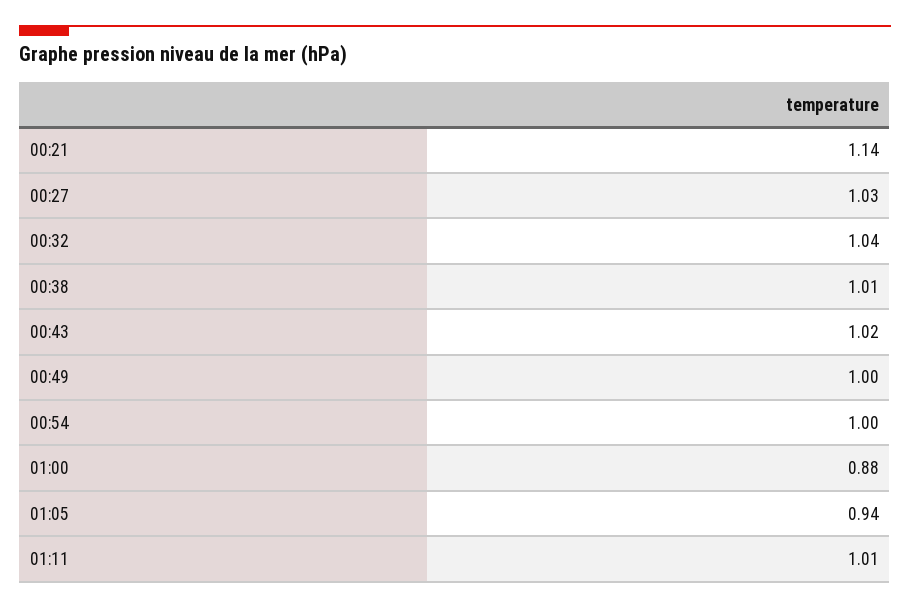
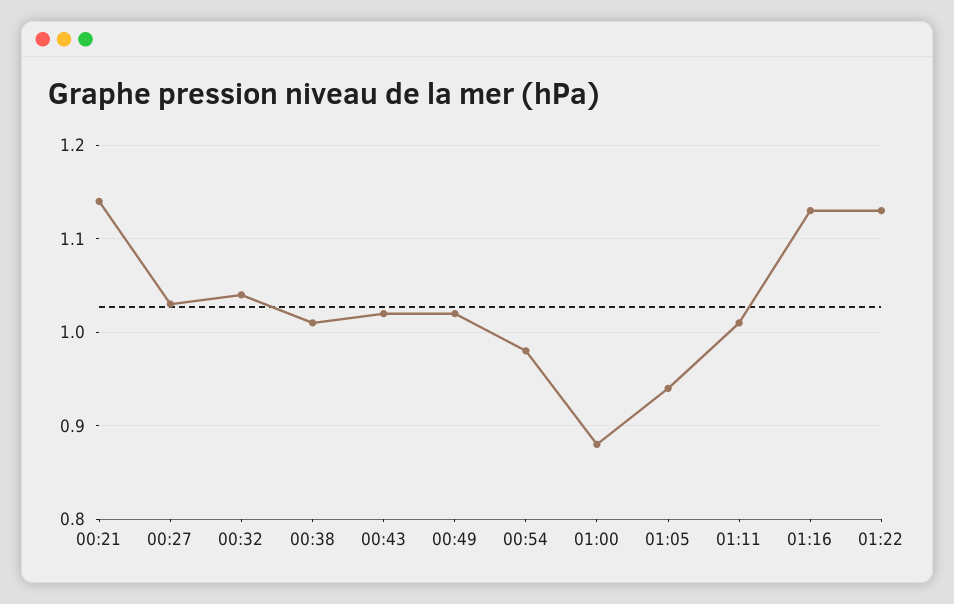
00:49: 1 -> 1.02
00:54: 1 -> 0.98
01:16: none -> 1.13
01:22: none -> 1.13

